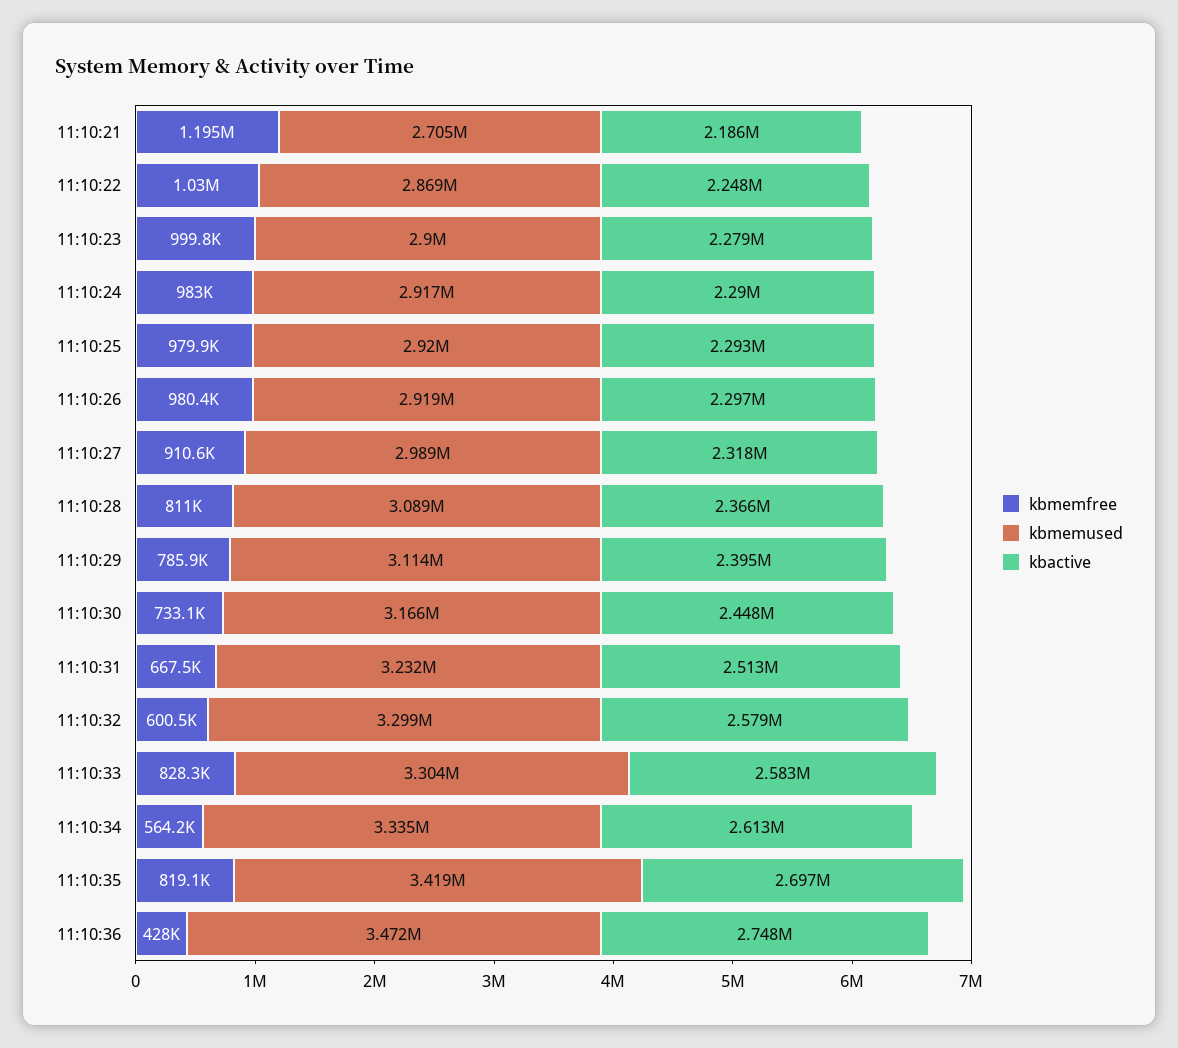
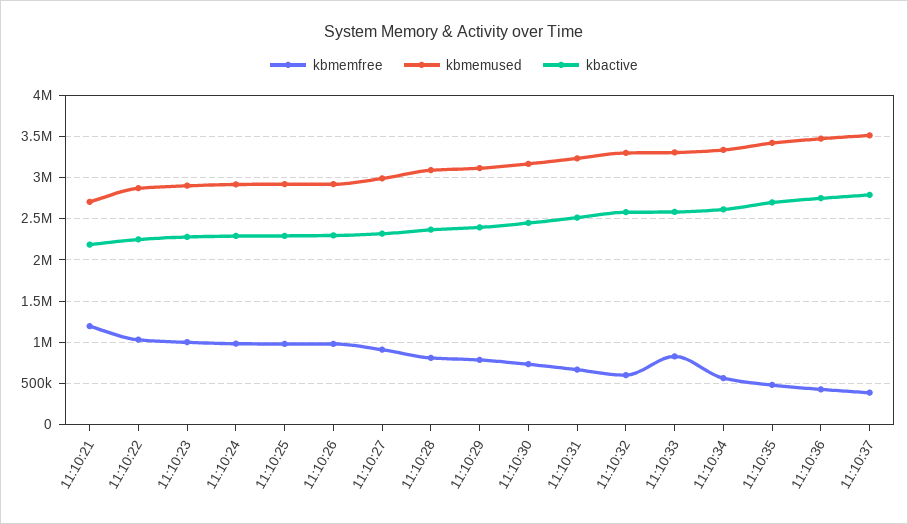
kbmemfree, 11:10:35: 819100 -> 500000
kbmemfree, 11:10:37: none -> 400000
kbmemused, 11:10:37: none -> 3500000
kbactive, 11:10:37: none -> 2800000

